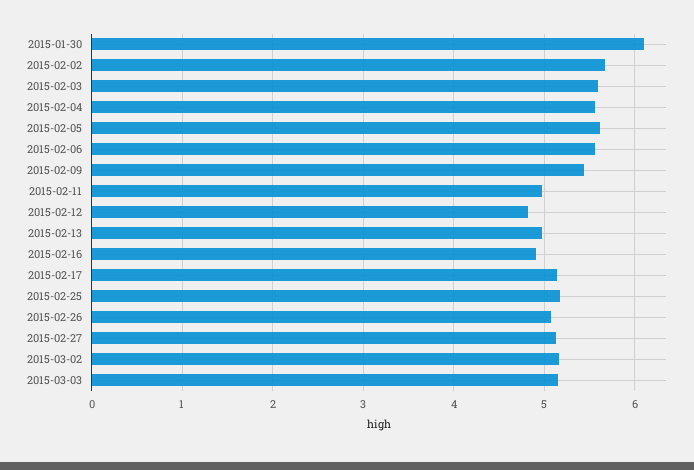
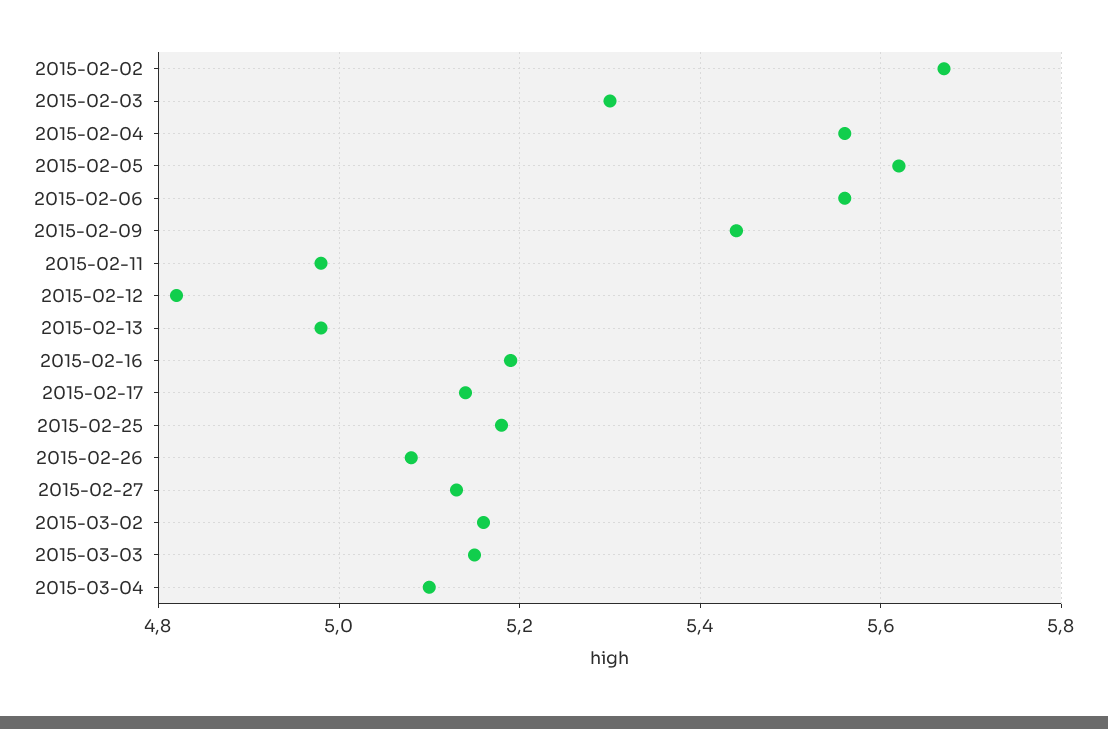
2015-01-30: 6.1 -> none
2015-02-03: 5.6 -> 5.3
2015-02-16: 4.9 -> 5.2
2015-03-04: none -> 5.1

